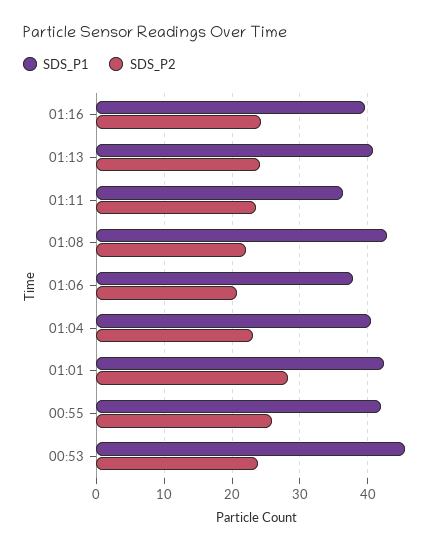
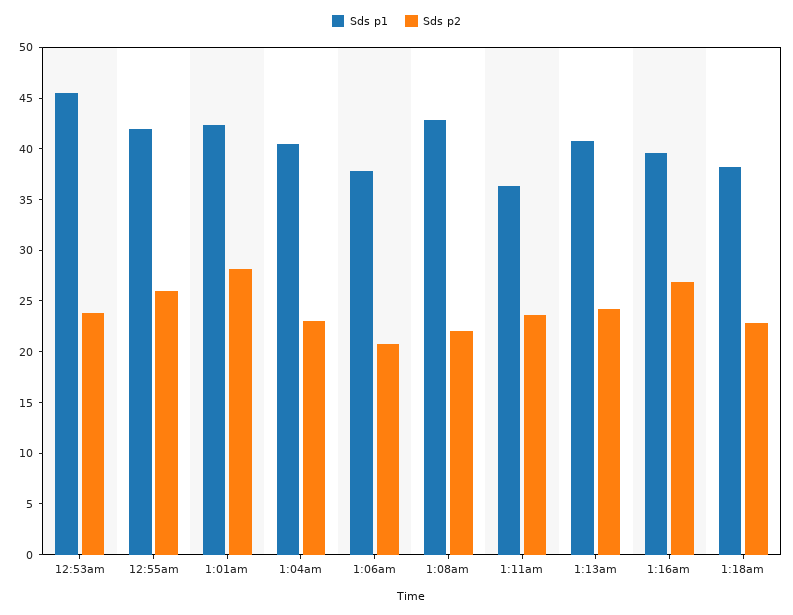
SDS_P2, 01:16: 24 -> 27
SDS_P1, 1:18am: none -> 38
SDS_P2, 1:18am: none -> 23

